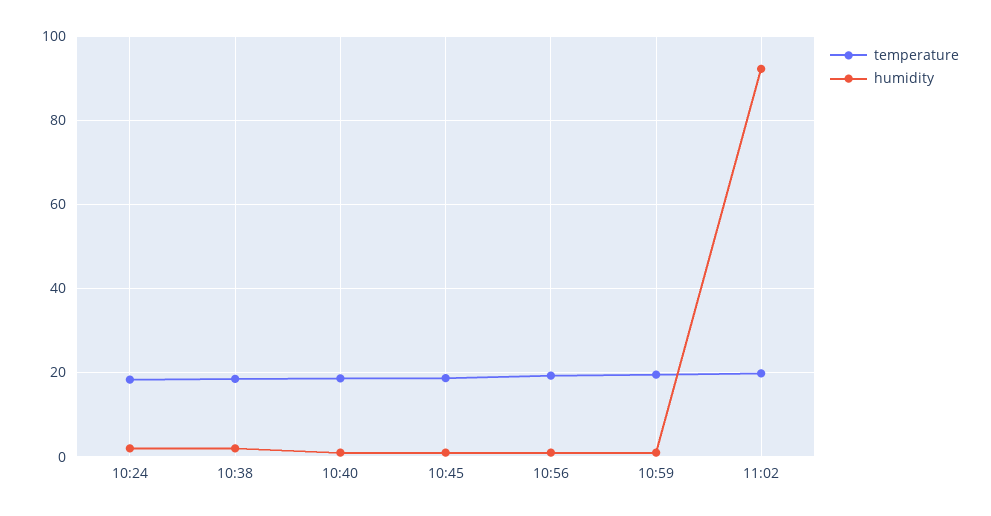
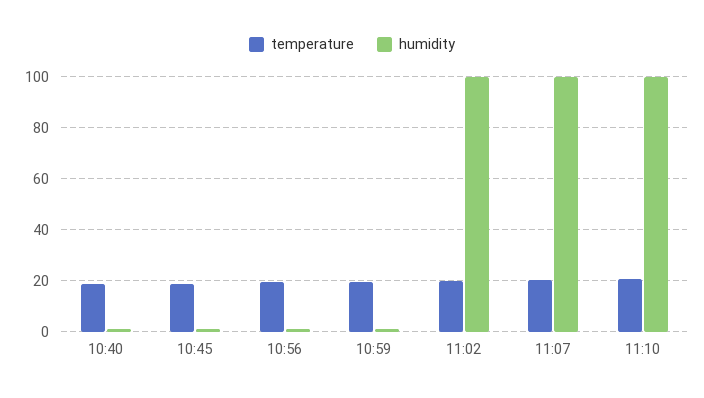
temperature, 10:24: 18 -> none
humidity, 10:24: 2 -> none
temperature, 10:38: 18 -> none
humidity, 10:38: 2 -> none
humidity, 11:02: 92 -> 100
temperature, 11:07: none -> 20
humidity, 11:07: none -> 100
temperature, 11:10: none -> 20
humidity, 11:10: none -> 100

